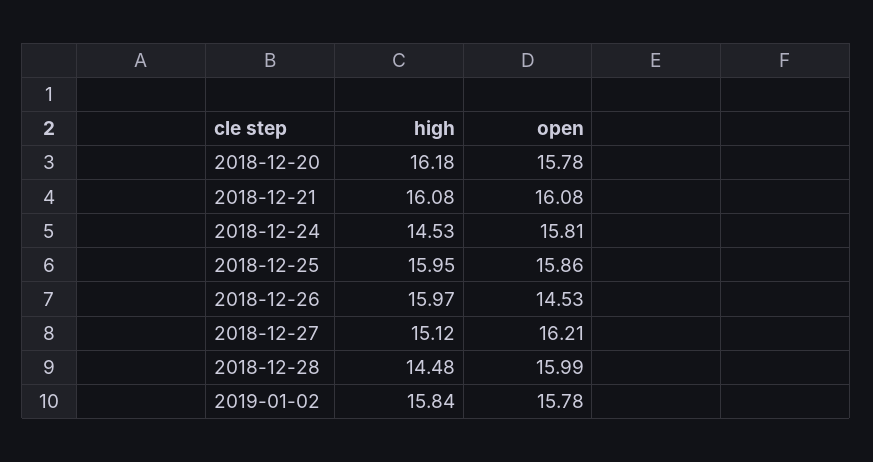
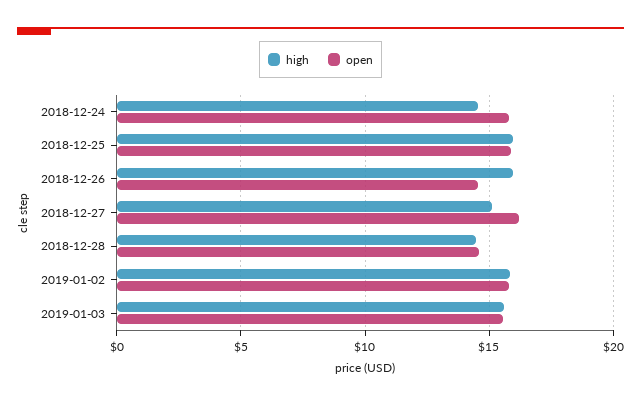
high, 2018-12-20: 16.18 -> none
open, 2018-12-20: 15.78 -> none
high, 2018-12-21: 16.08 -> none
open, 2018-12-21: 16.08 -> none
open, 2018-12-28: 15.99 -> 14.5
high, 2019-01-03: none -> 15.5
open, 2019-01-03: none -> 15.5

